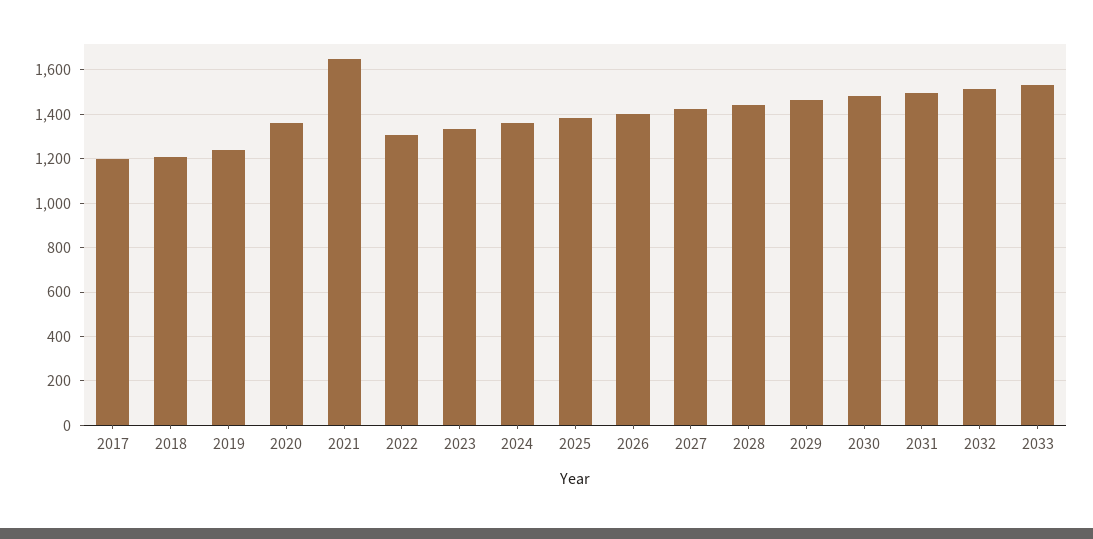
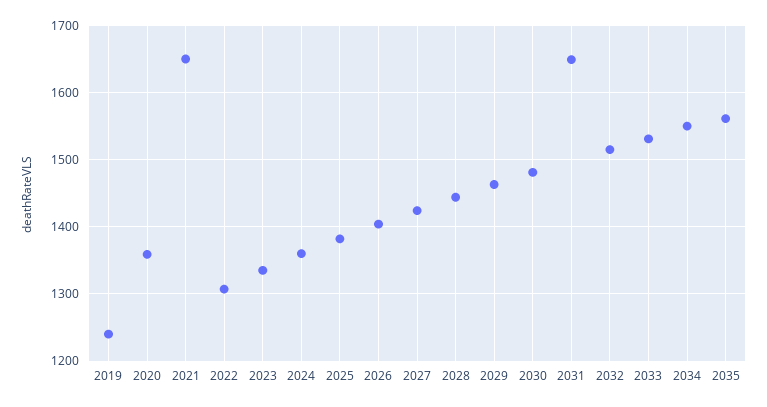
2017: 1200 -> none
2018: 1200 -> none
2031: 1500 -> 1650
2034: none -> 1550
2035: none -> 1560

